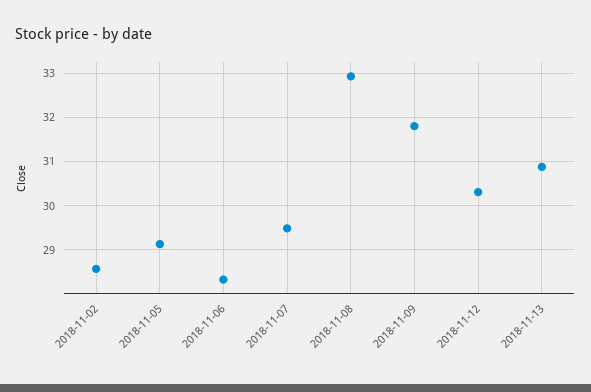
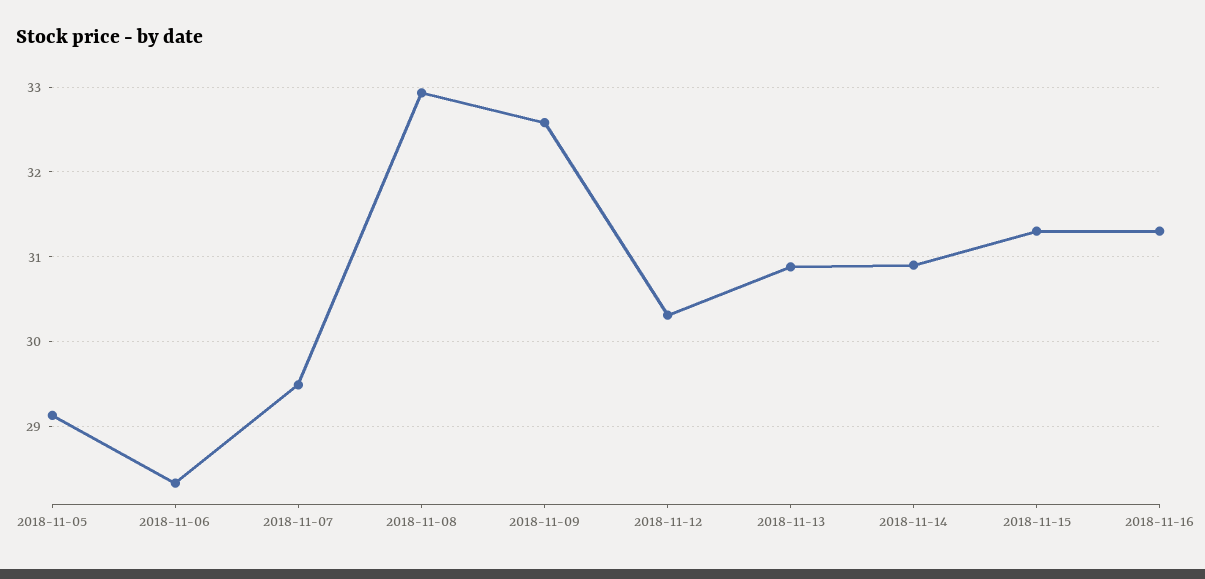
2018-11-02: 28.6 -> none
2018-11-09: 31.8 -> 32.6
2018-11-14: none -> 30.9
2018-11-15: none -> 31.3
2018-11-16: none -> 31.3

